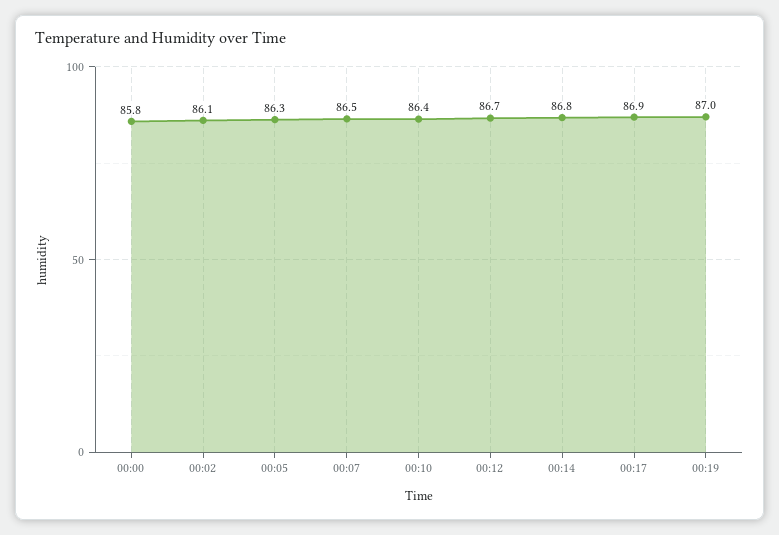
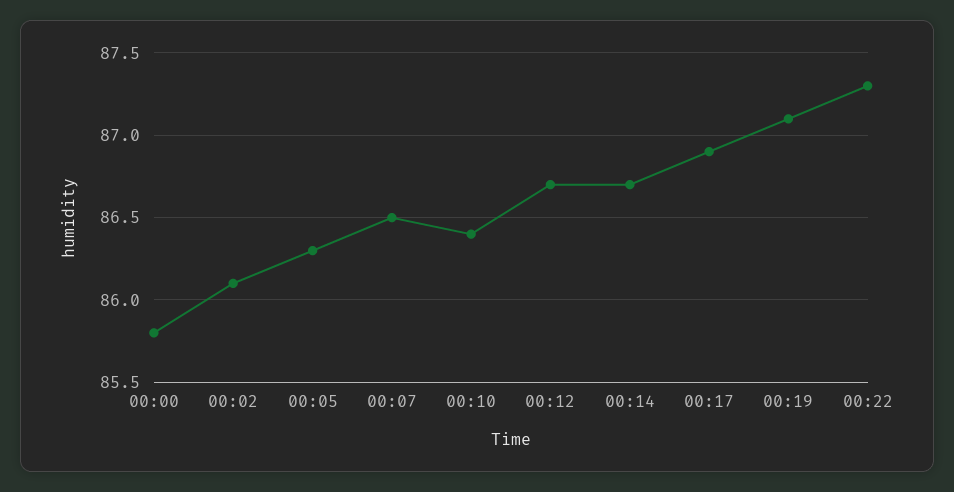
00:14: 86.8 -> 86.7
00:19: 87 -> 87.1
00:22: none -> 87.3

